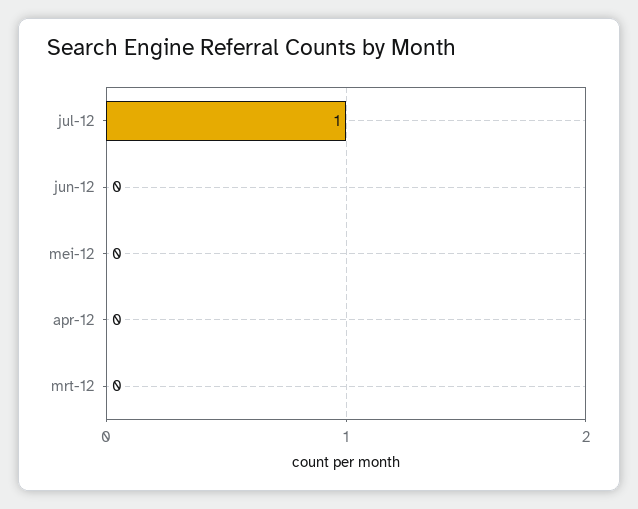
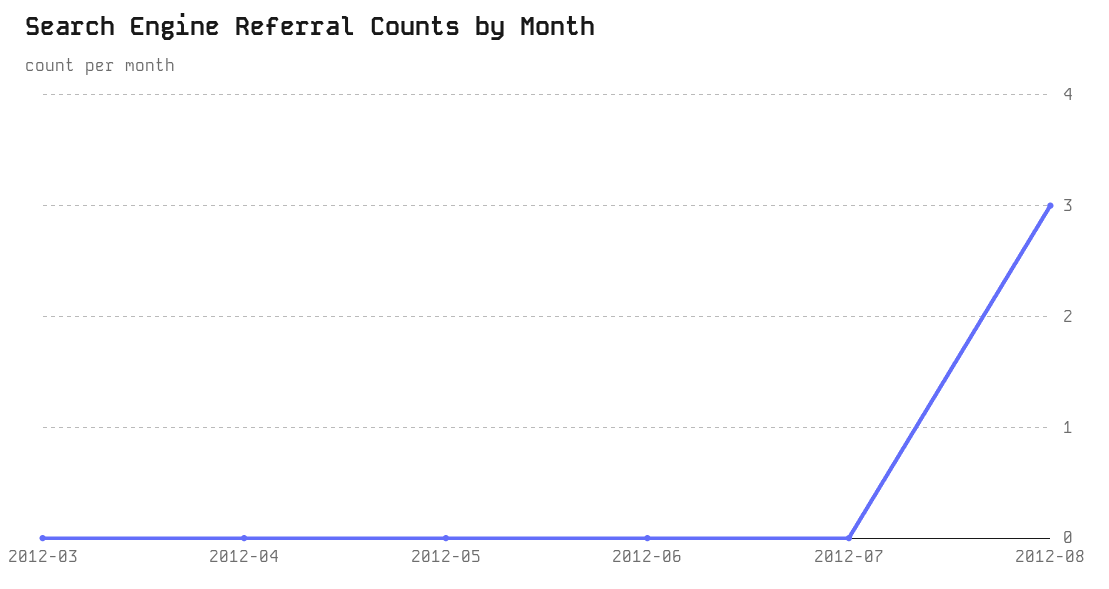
jul-12: 1 -> 0
2012-08: none -> 3

